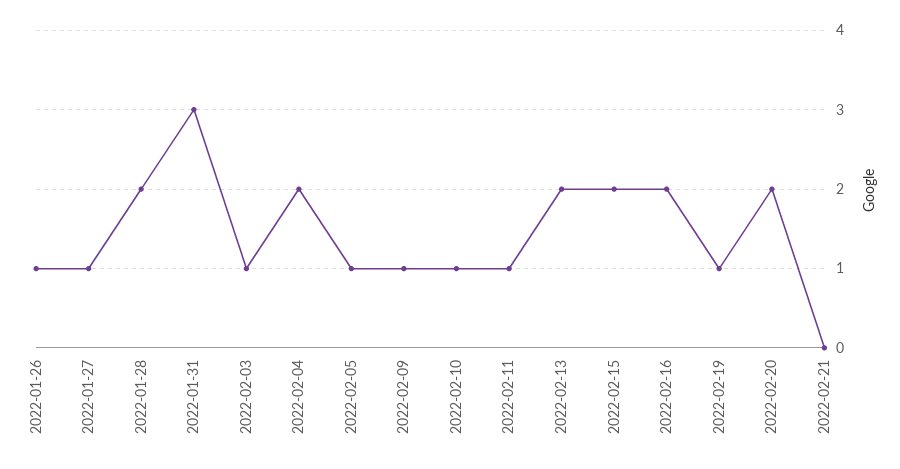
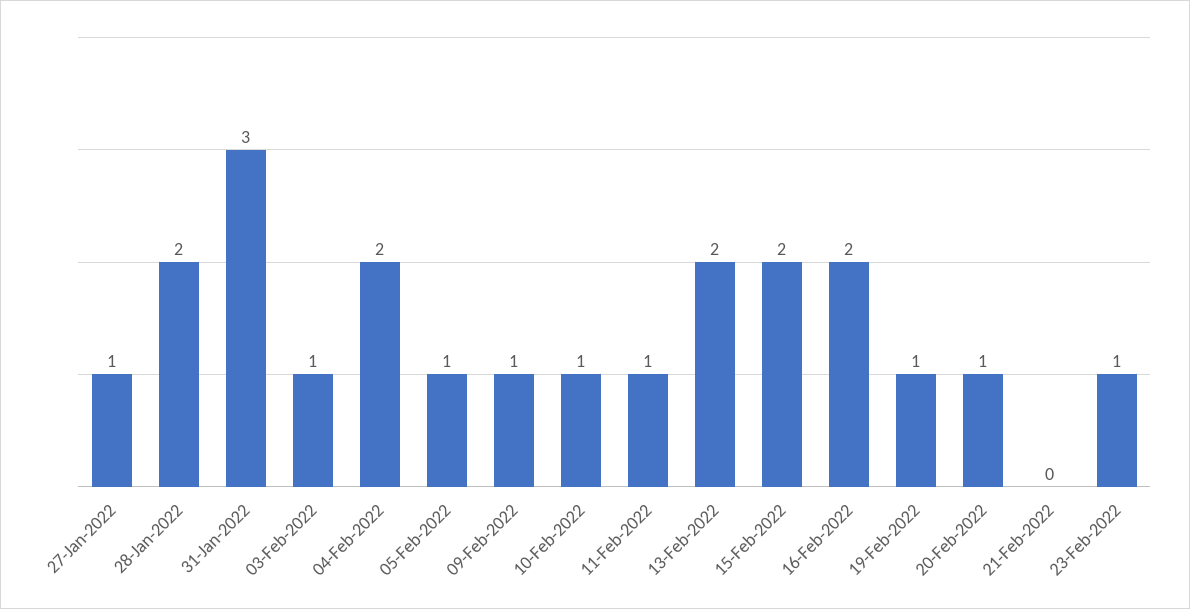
2022-01-26: 1 -> none
2022-02-20: 2 -> 1
23-Feb-2022: none -> 1

